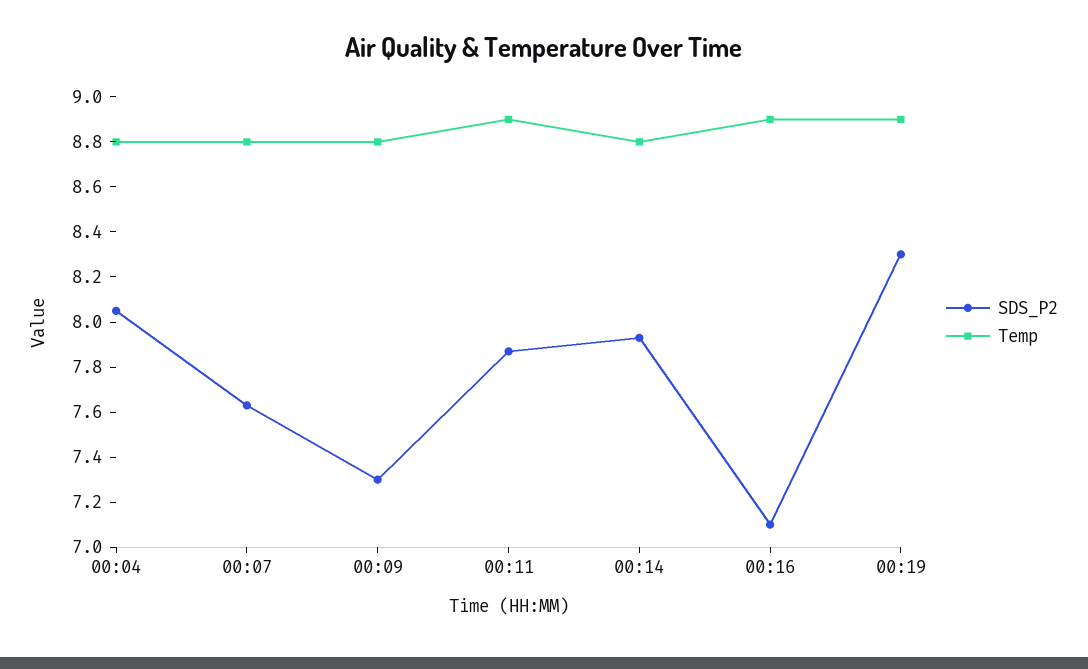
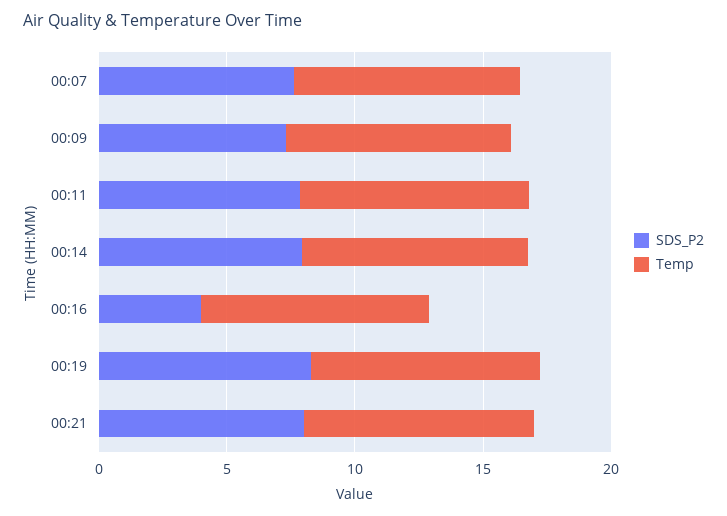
SDS_P2, 00:04: 8.05 -> none
Temp, 00:04: 8.8 -> none
SDS_P2, 00:16: 7.1 -> 4
SDS_P2, 00:21: none -> 8
Temp, 00:21: none -> 9

